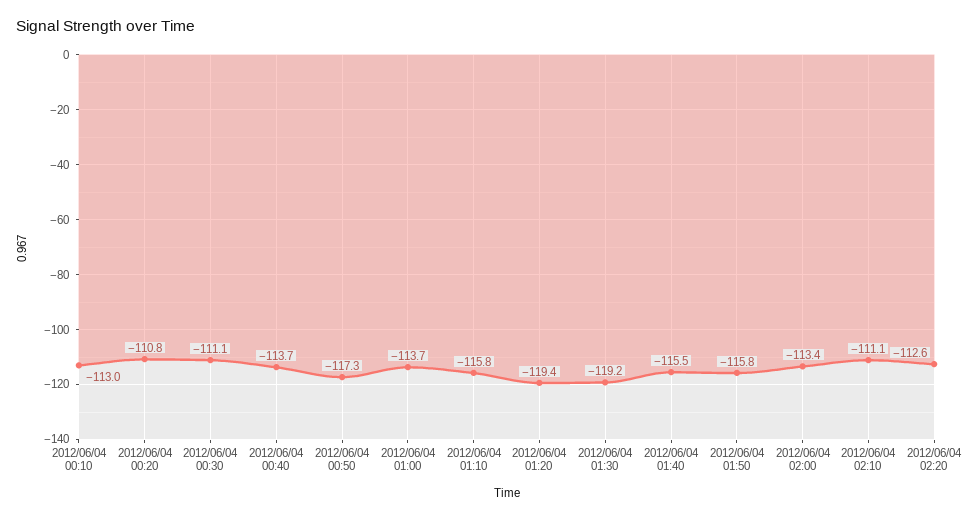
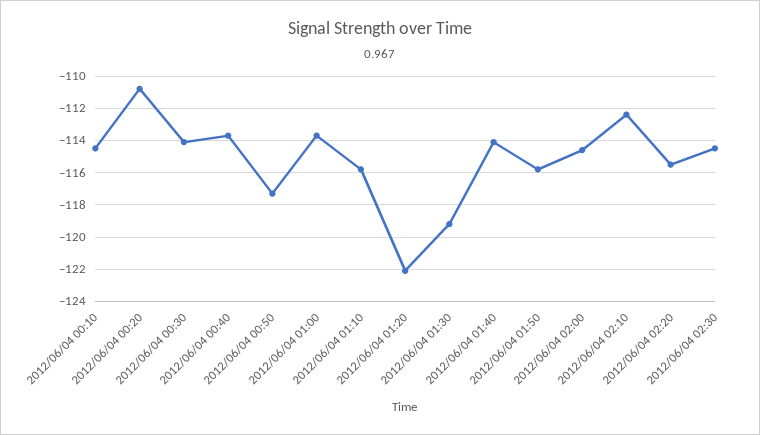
2012/06/04 00:10: -113 -> -114.5
2012/06/04 00:30: -111.1 -> -114
2012/06/04 01:20: -119.4 -> -122
2012/06/04 01:40: -115.5 -> -114
2012/06/04 02:00: -113.4 -> -114.5
2012/06/04 02:10: -111.1 -> -112.5
2012/06/04 02:20: -112.6 -> -115.5
2012/06/04 02:30: none -> -114.5

